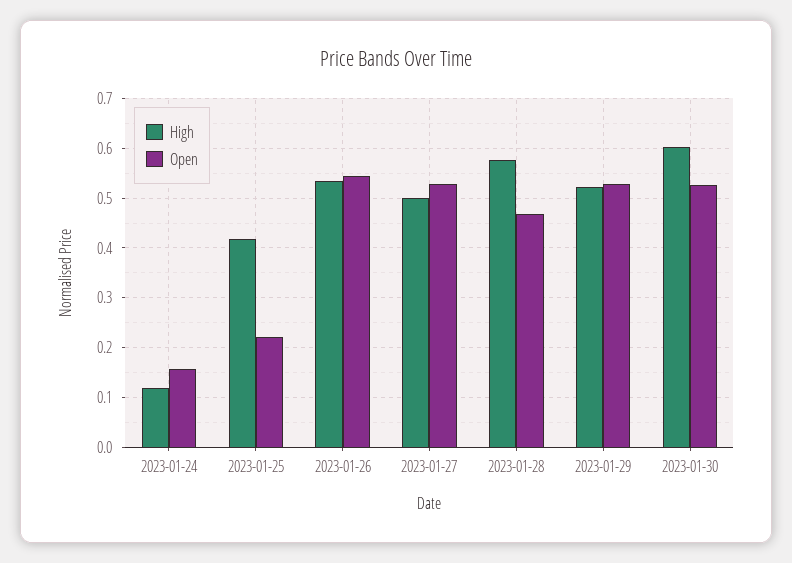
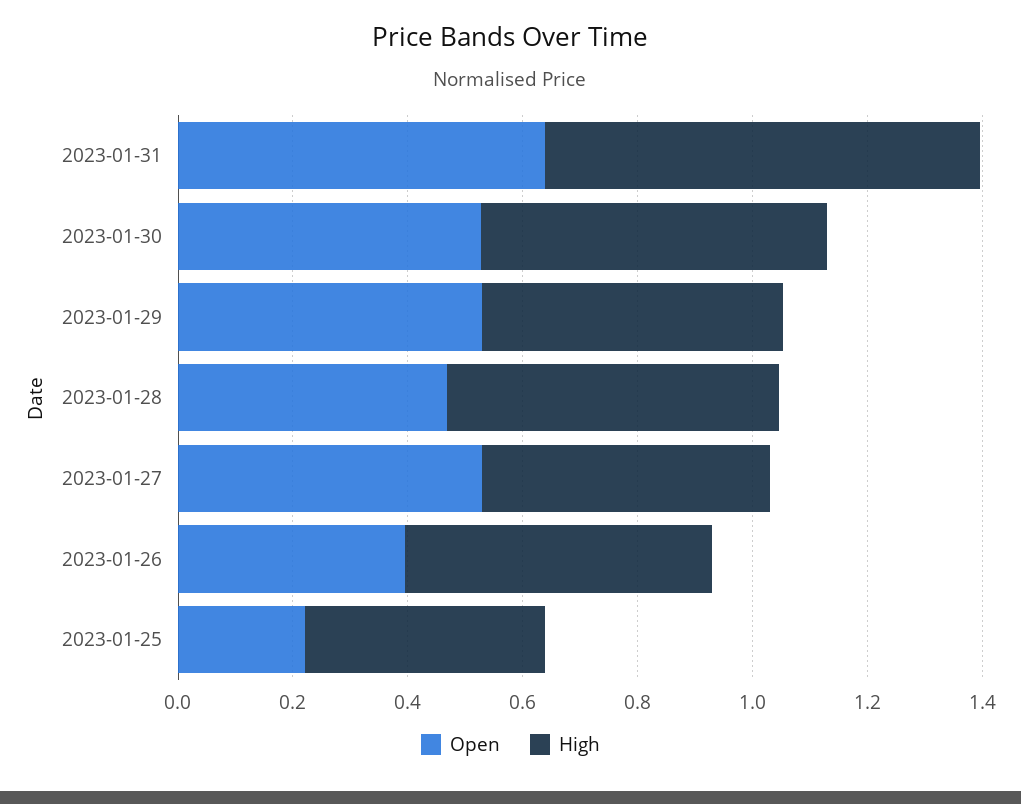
High, 2023-01-24: 0.12 -> none
Open, 2023-01-24: 0.16 -> none
Open, 2023-01-26: 0.54 -> 0.4
Open, 2023-01-31: none -> 0.65
High, 2023-01-31: none -> 0.75

